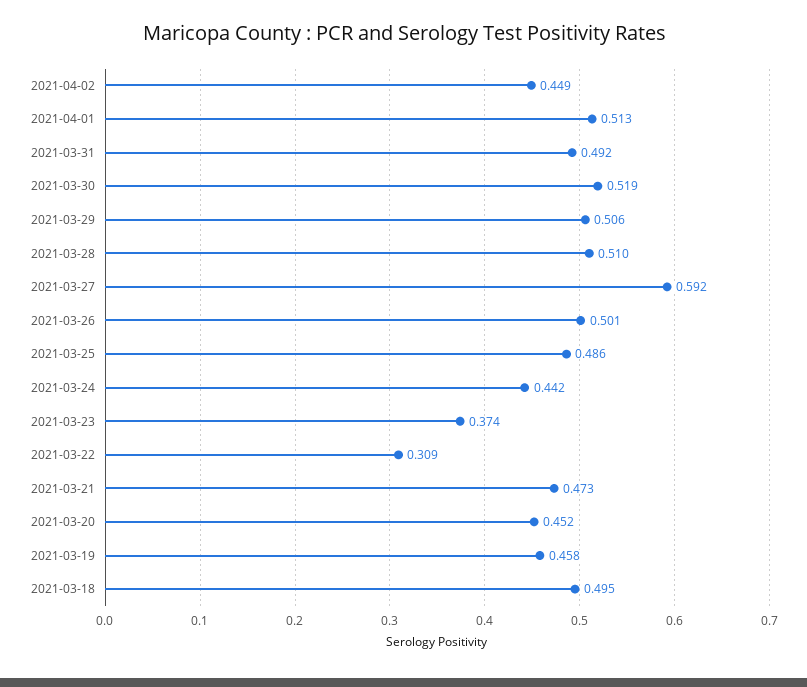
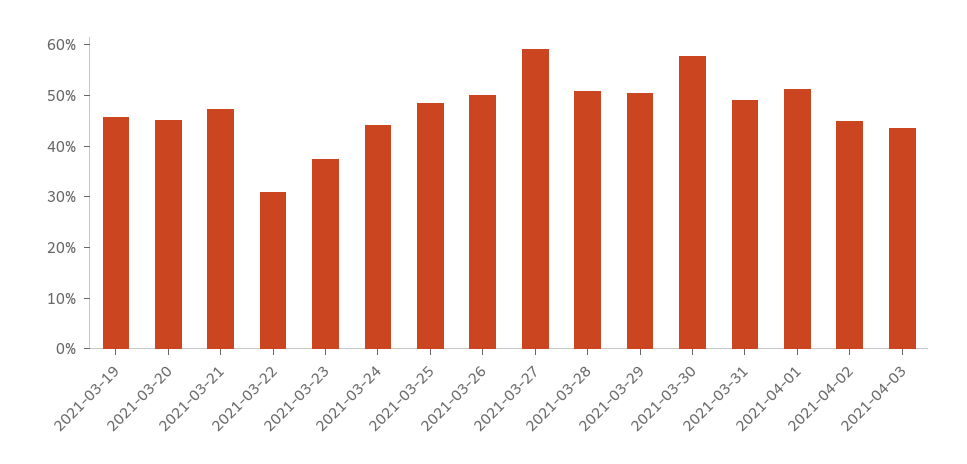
2021-03-30: 0.519 -> 0.58
2021-03-18: 0.495 -> none
2021-04-03: none -> 0.44

